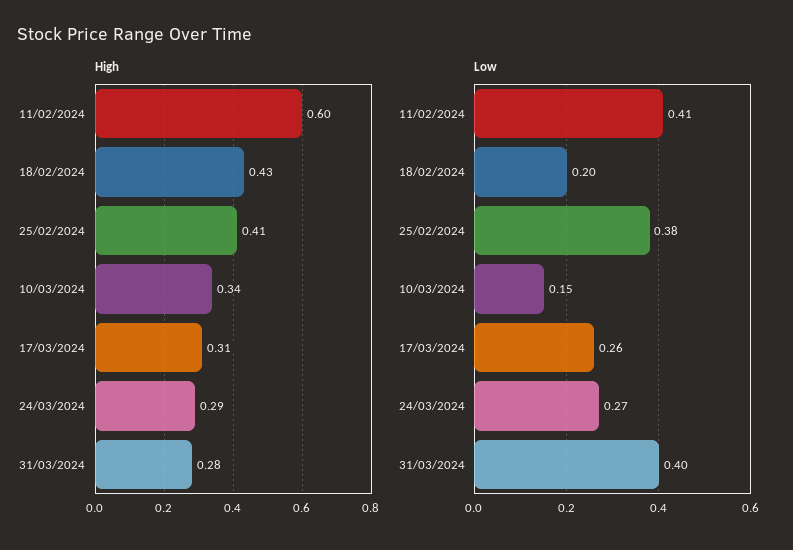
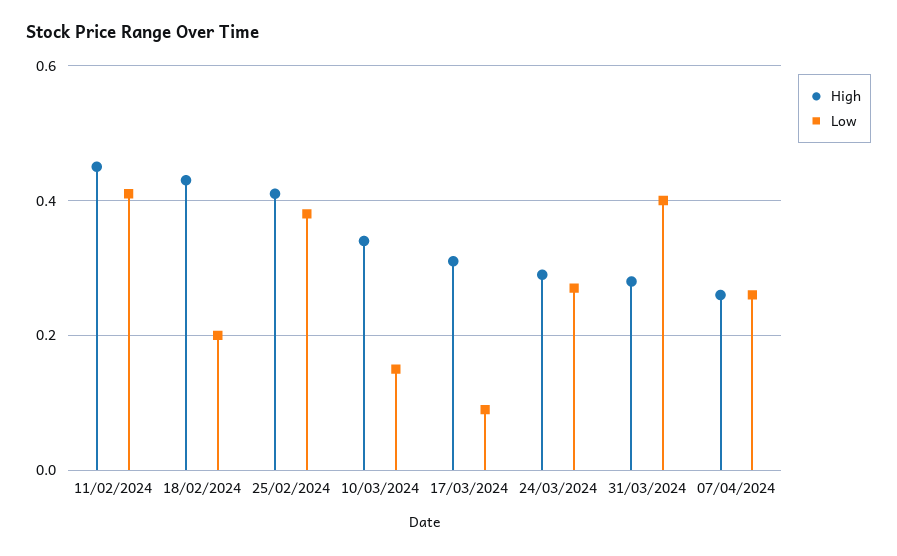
High, 11/02/2024: 0.6 -> 0.45
Low, 17/03/2024: 0.26 -> 0.1
High, 07/04/2024: none -> 0.25
Low, 07/04/2024: none -> 0.25

